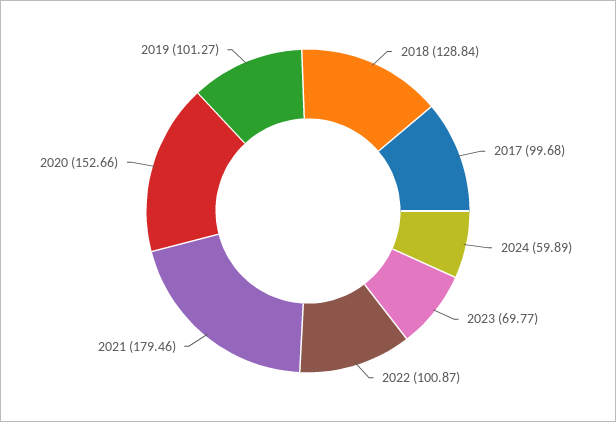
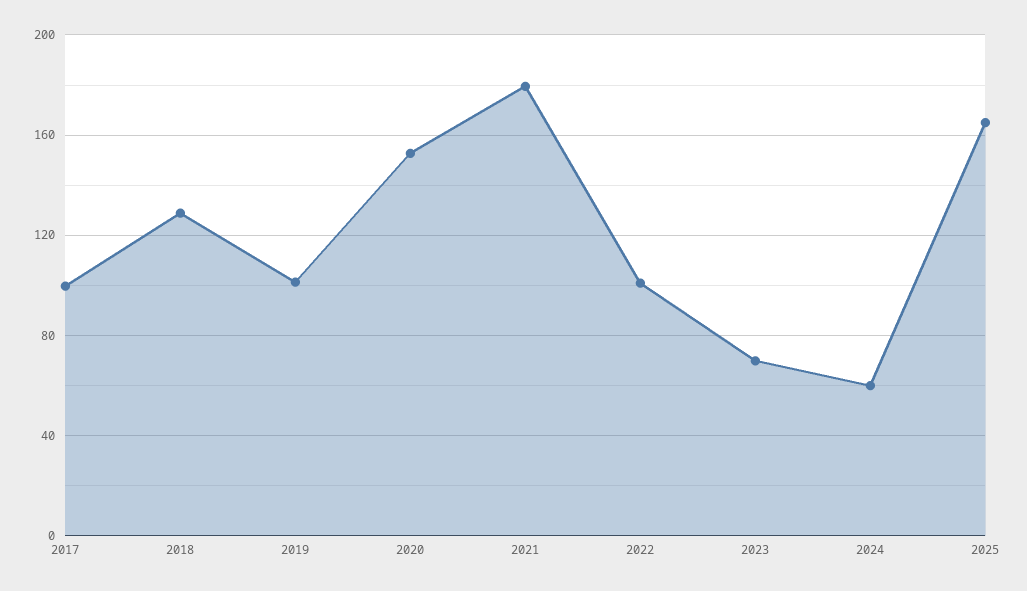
2025: none -> 165

